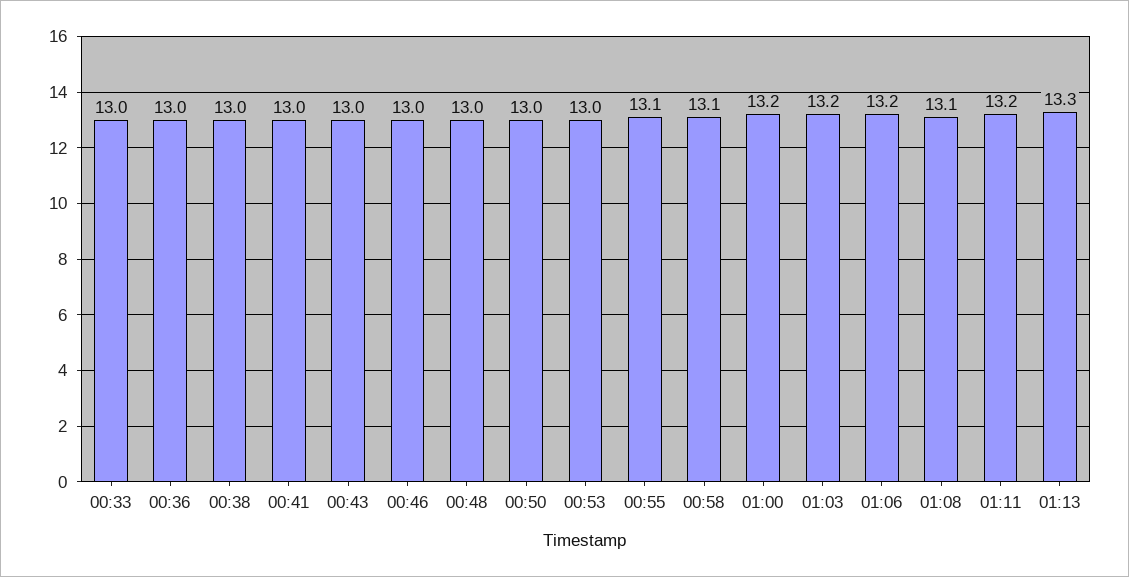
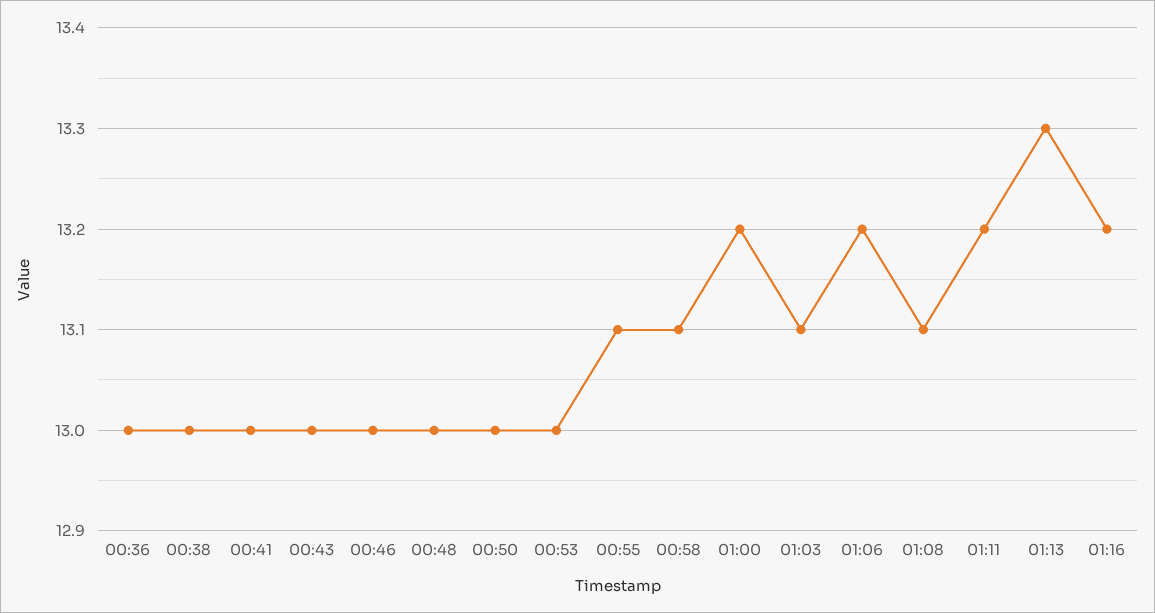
00:33: 13 -> none
01:03: 13.2 -> 13.1
01:16: none -> 13.2

